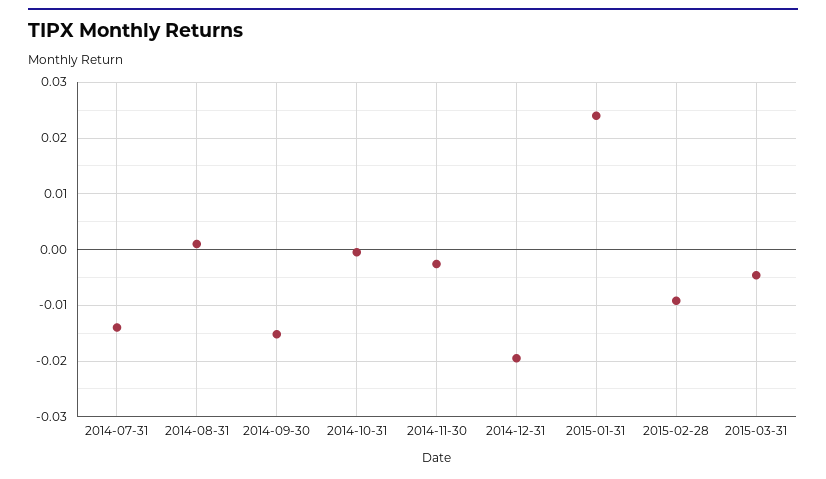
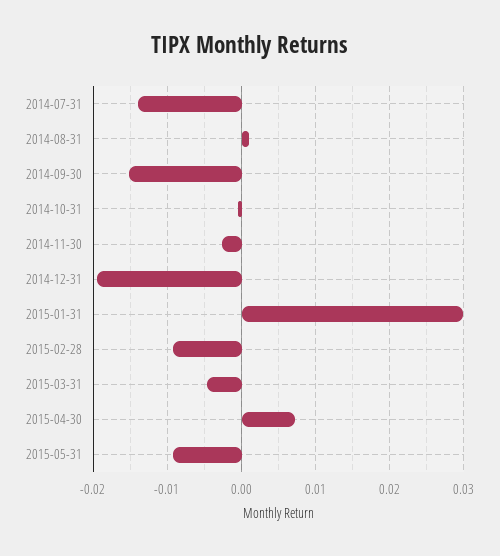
2015-01-31: 0.024 -> 0.03
2015-04-30: none -> 0.007
2015-05-31: none -> -0.009

